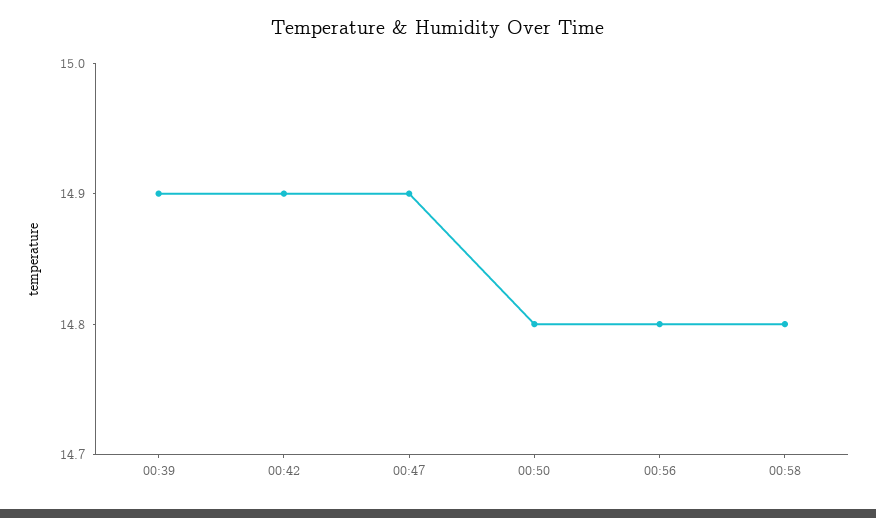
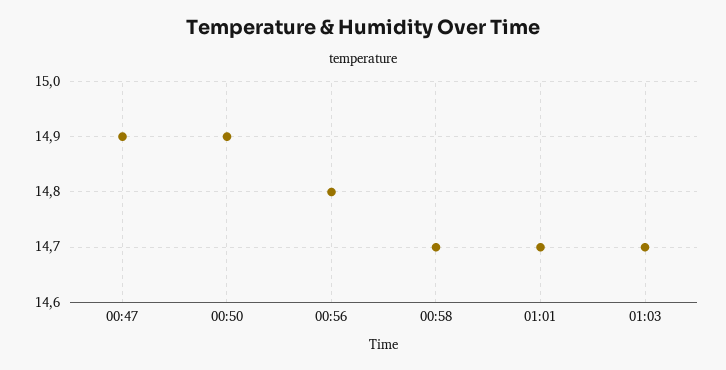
00:39: 14.9 -> none
00:42: 14.9 -> none
00:50: 14.8 -> 14.9
00:58: 14.8 -> 14.7
01:01: none -> 14.7
01:03: none -> 14.7

